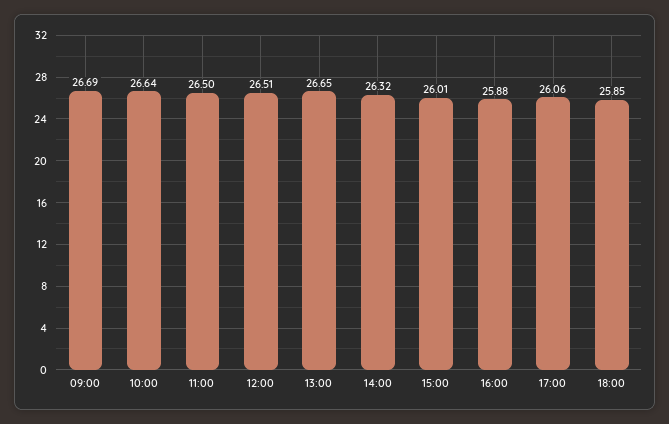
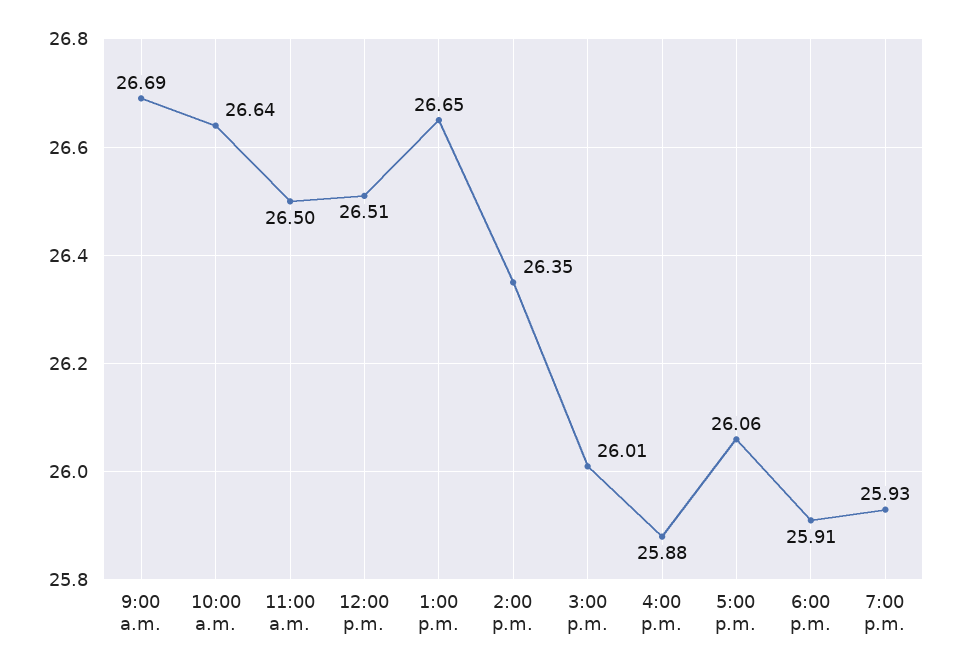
14:00: 26.32 -> 26.35
18:00: 25.85 -> 25.91
7:00 p.m.: none -> 25.93

